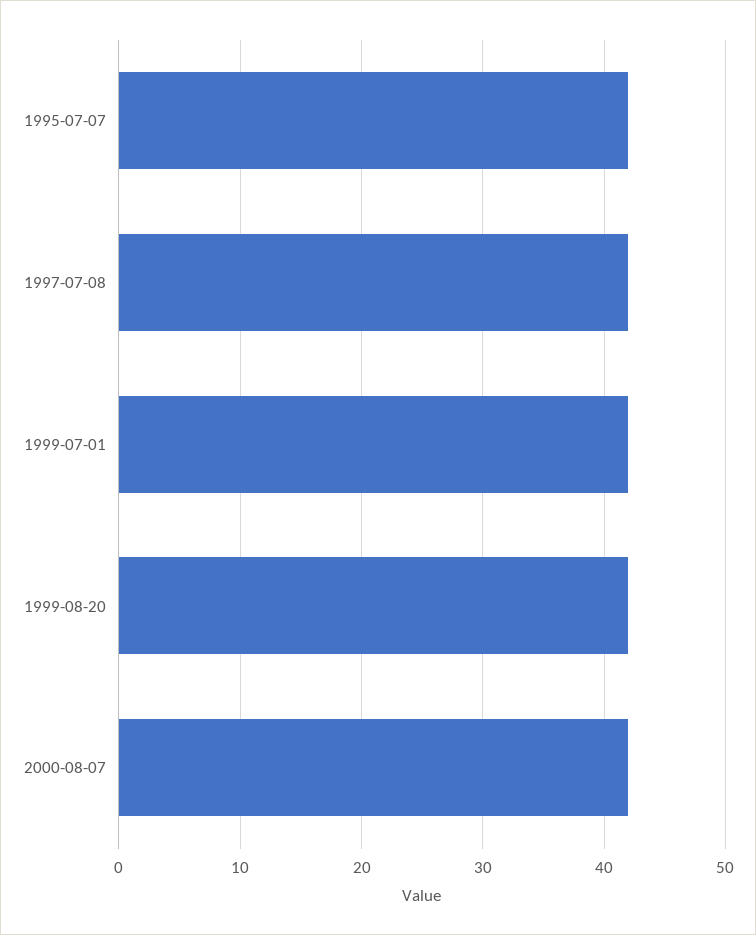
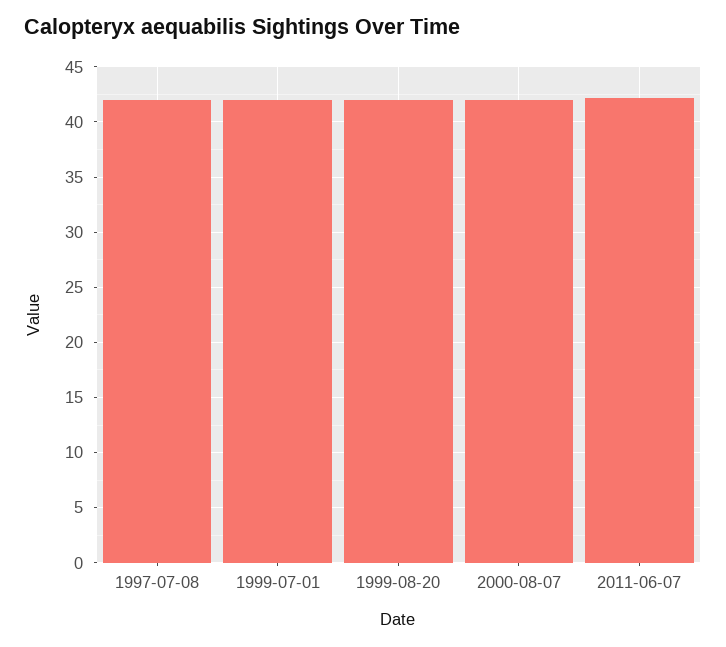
1995-07-07: 42 -> none
2011-06-07: none -> 42

